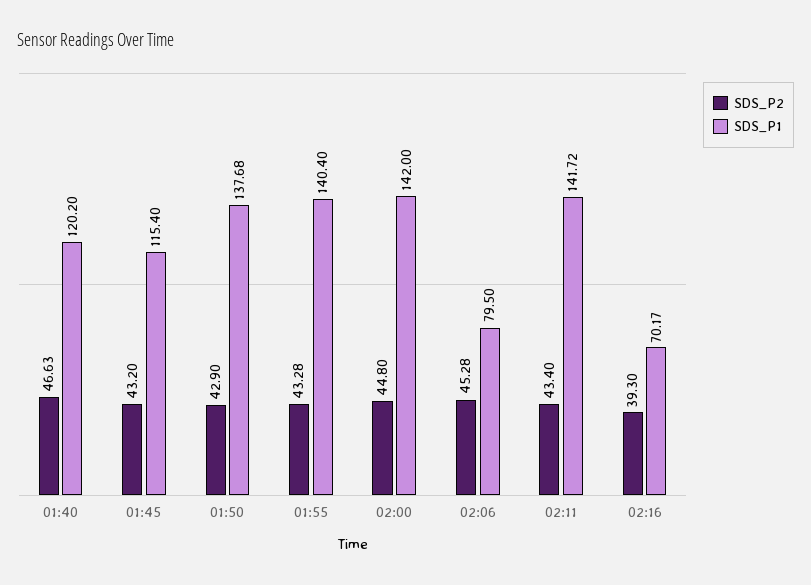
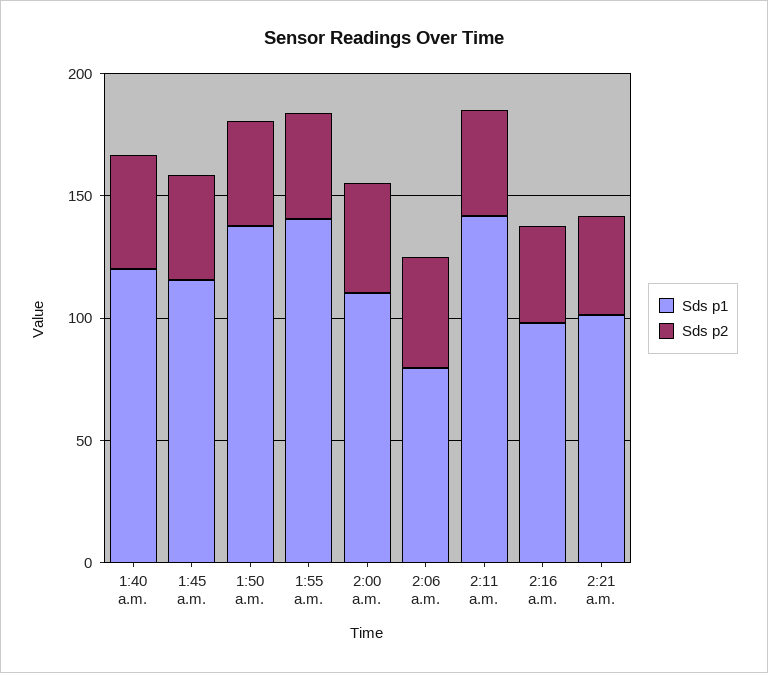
SDS_P1, 02:00: 142 -> 110
SDS_P1, 02:16: 70.17 -> 100
SDS_P1, 2:21 a.m.: none -> 100
SDS_P2, 2:21 a.m.: none -> 40

